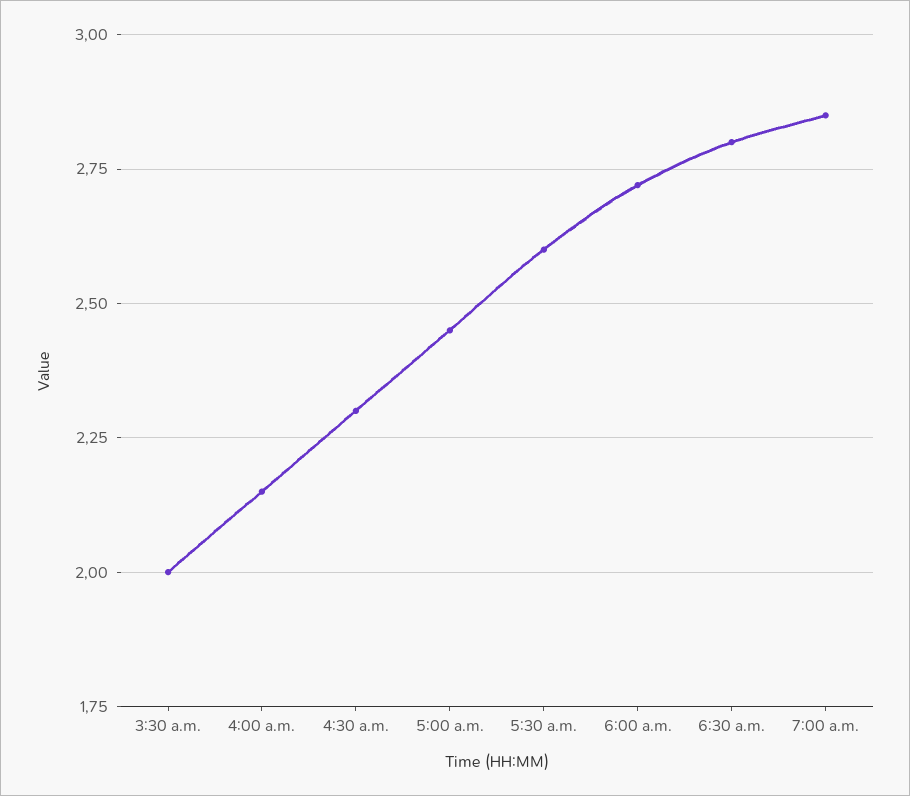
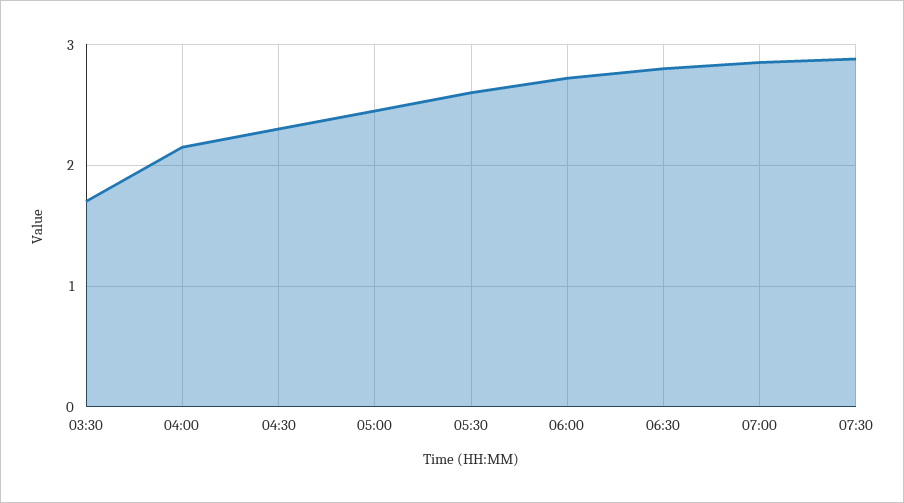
3:30 a.m.: 2 -> 1.7
07:30: none -> 2.9

